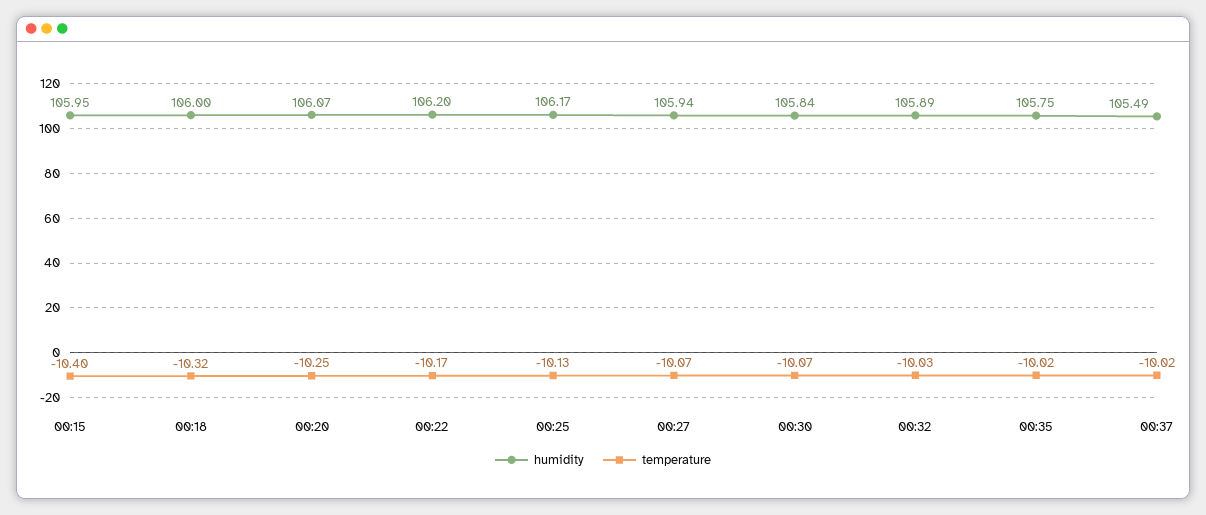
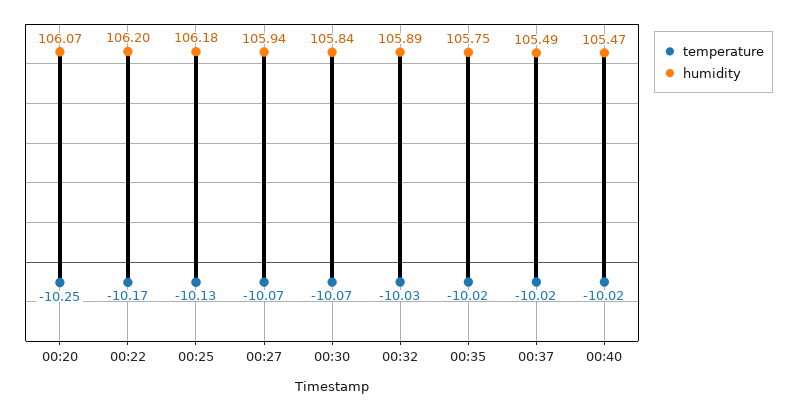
humidity, 00:15: 105.95 -> none
temperature, 00:15: -10.4 -> none
humidity, 00:18: 106 -> none
temperature, 00:18: -10.32 -> none
humidity, 00:25: 106.17 -> 106.18
temperature, 00:40: none -> -10.02
humidity, 00:40: none -> 105.47

